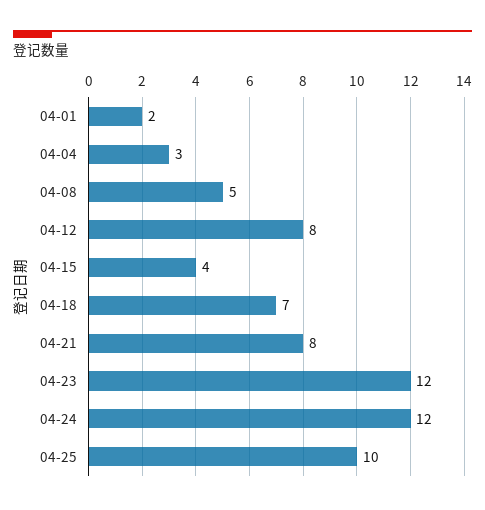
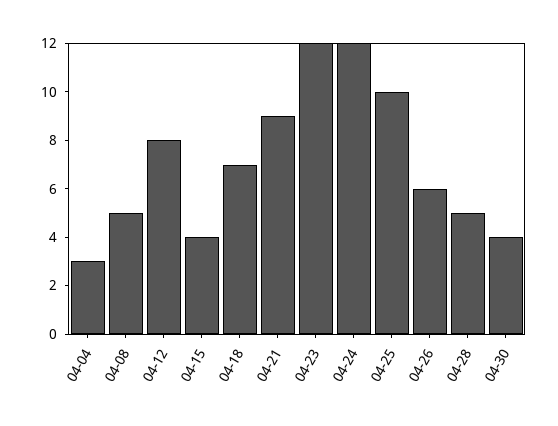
04-01: 2 -> none
04-21: 8 -> 9
04-26: none -> 6
04-28: none -> 5
04-30: none -> 4

